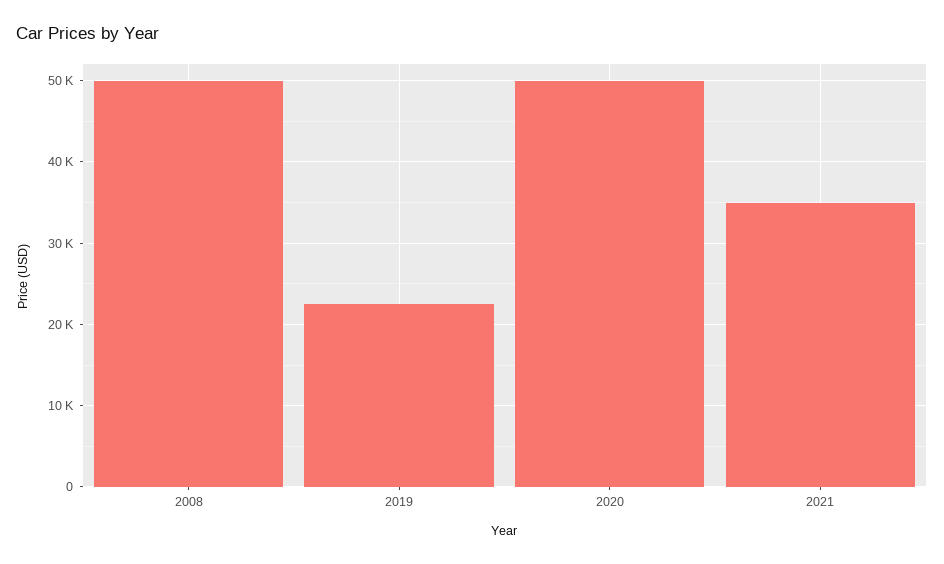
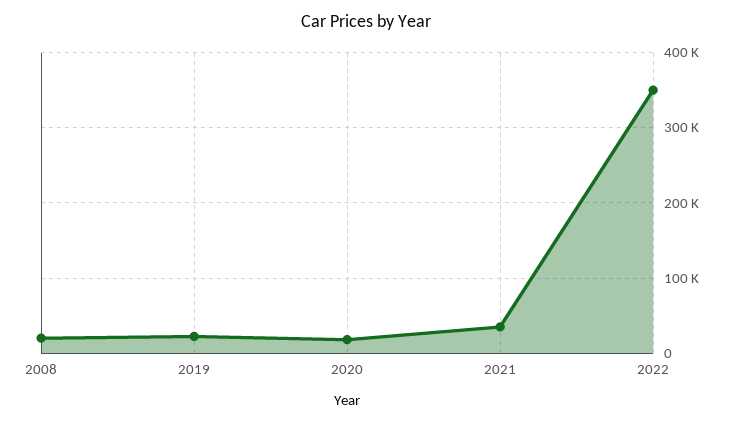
2008: 50000 -> 20000
2020: 50000 -> 20000
2022: none -> 350000

